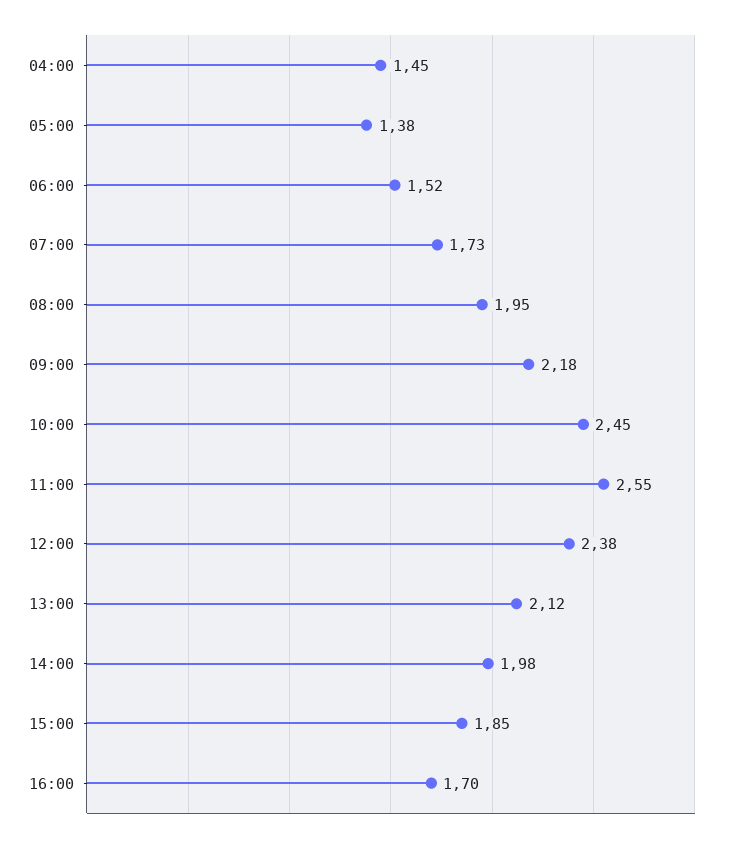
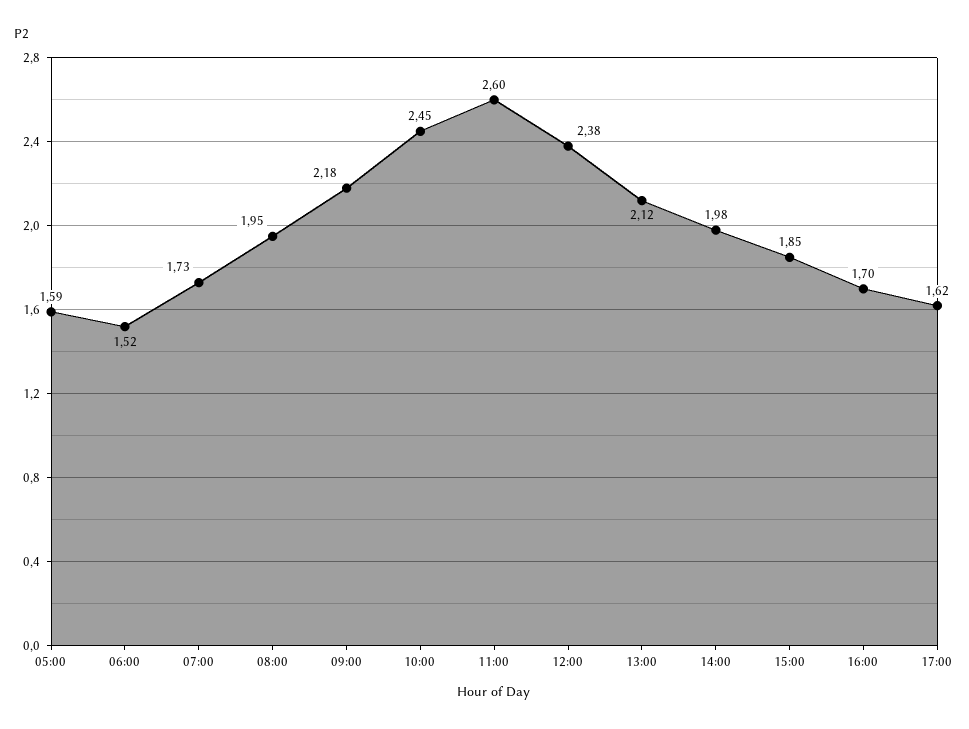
04:00: 1.45 -> none
05:00: 1.38 -> 1.59
11:00: 2.55 -> 2.6
17:00: none -> 1.62

